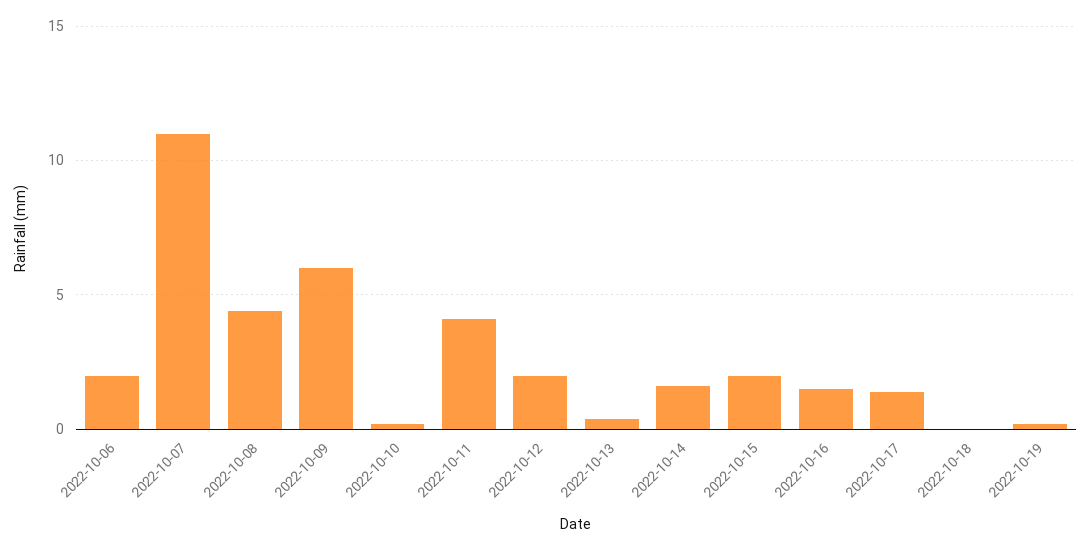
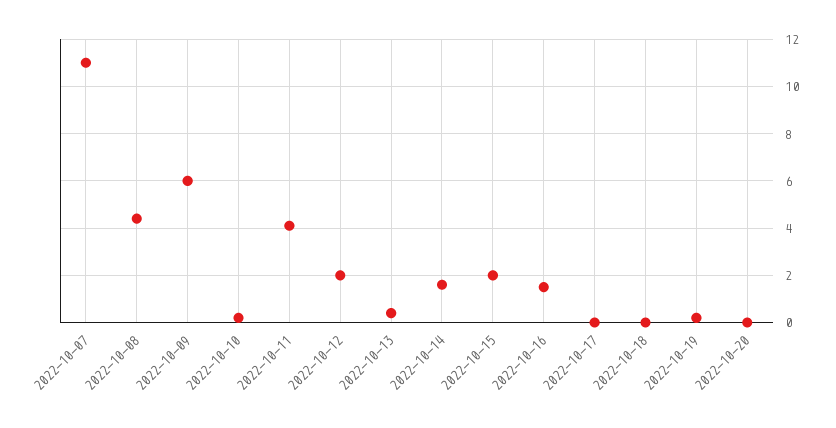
2022-10-06: 2 -> none
2022-10-17: 1.5 -> 0
2022-10-20: none -> 0

